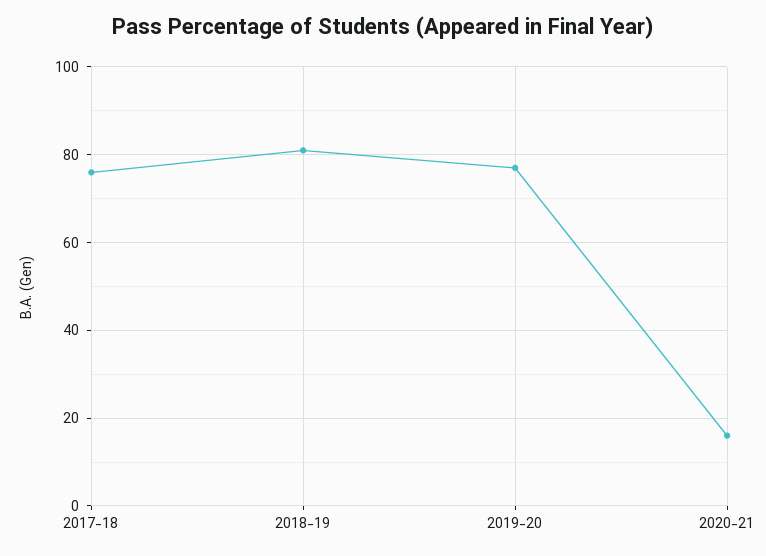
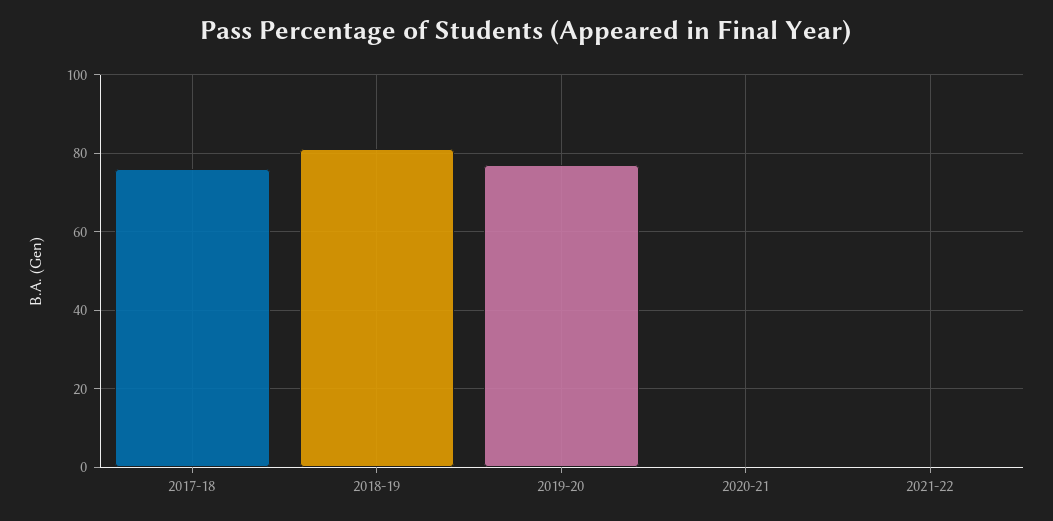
2020-21: 15 -> 0
2021-22: none -> 0

